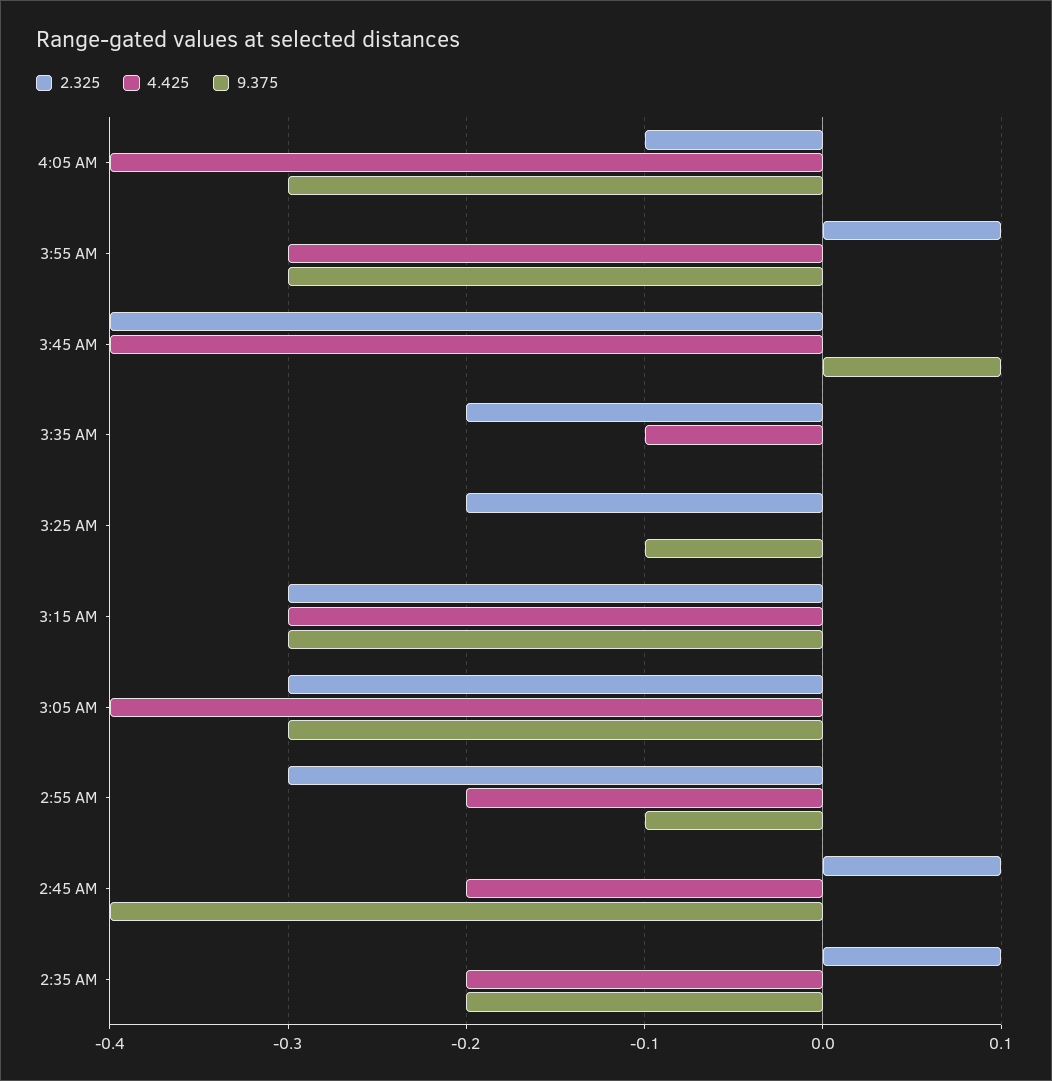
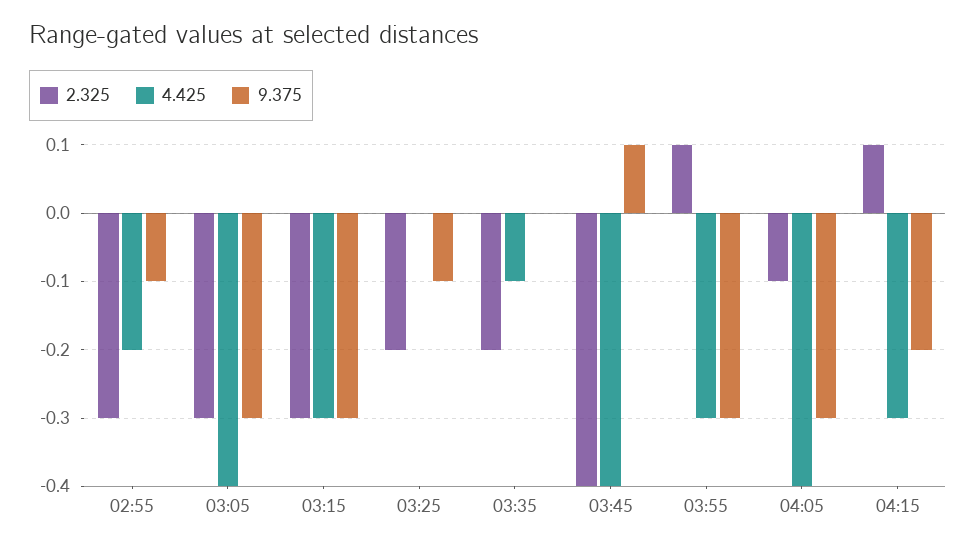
2.325, 2:45 AM: 0.1 -> none
4.425, 2:45 AM: -0.2 -> none
9.375, 2:45 AM: -0.4 -> none
2.325, 2:35 AM: 0.1 -> none
4.425, 2:35 AM: -0.2 -> none
9.375, 2:35 AM: -0.2 -> none
2.325, 04:15: none -> 0.1
4.425, 04:15: none -> -0.3
9.375, 04:15: none -> -0.2

